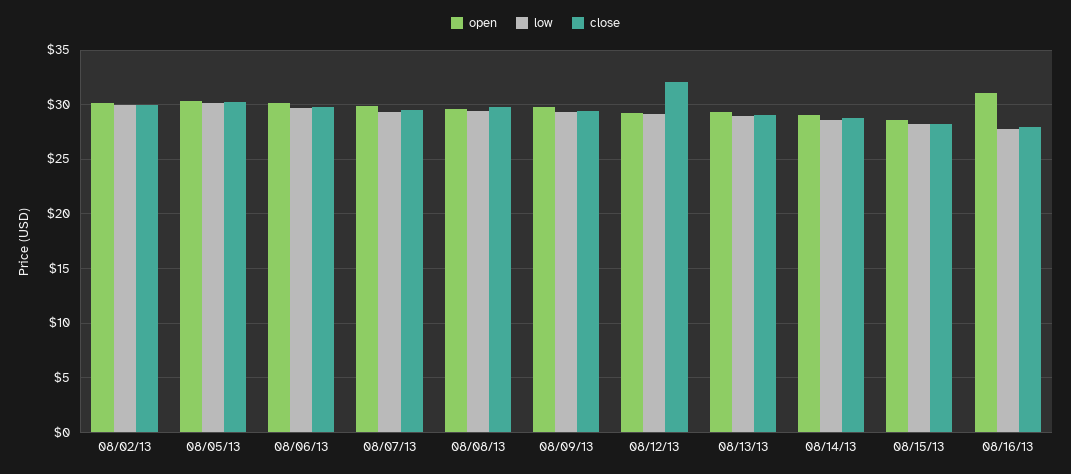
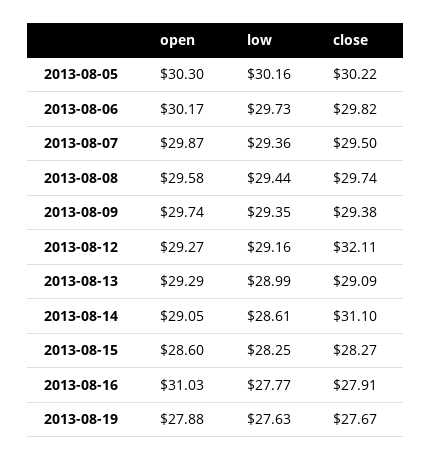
open, 08/02/13: 30 -> none
low, 08/02/13: 30 -> none
close, 08/02/13: 30 -> none
close, 08/14/13: 29 -> 31.1
open, 2013-08-19: none -> 27.88
low, 2013-08-19: none -> 27.63
close, 2013-08-19: none -> 27.67

